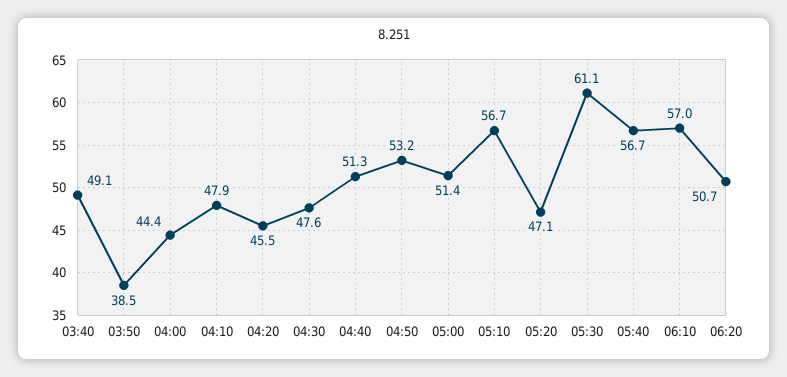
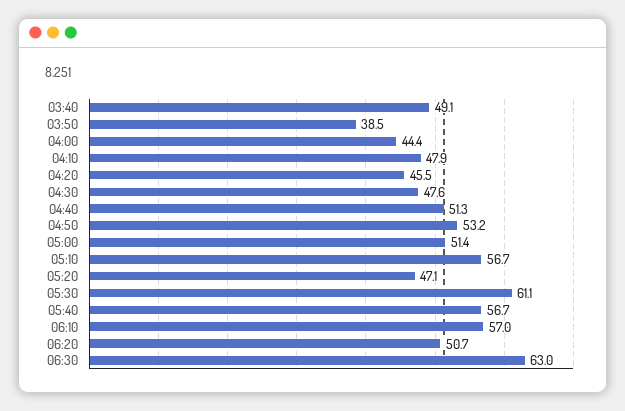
06:30: none -> 63

